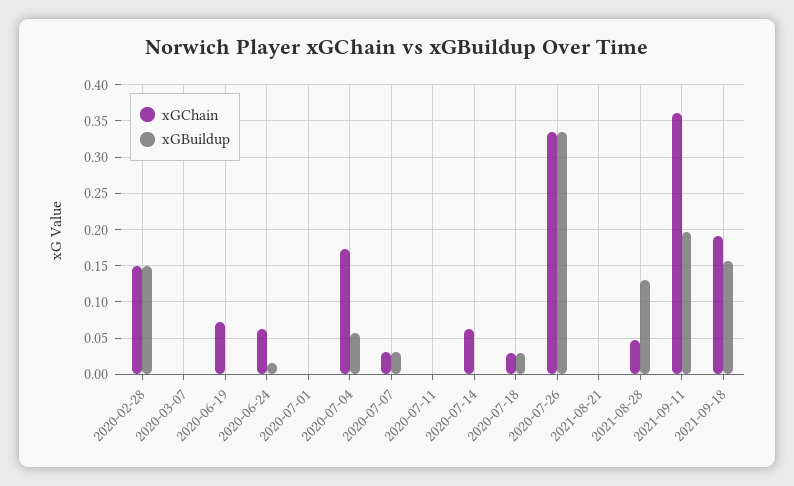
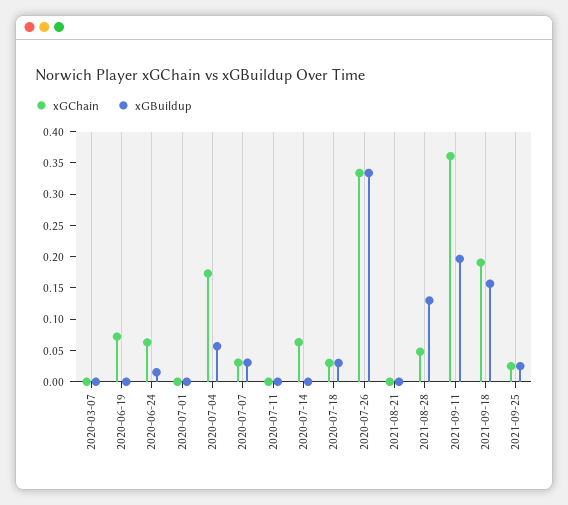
xGChain, 2020-02-28: 0.15 -> none
xGBuildup, 2020-02-28: 0.15 -> none
xGChain, 2021-09-25: none -> 0.025
xGBuildup, 2021-09-25: none -> 0.025

